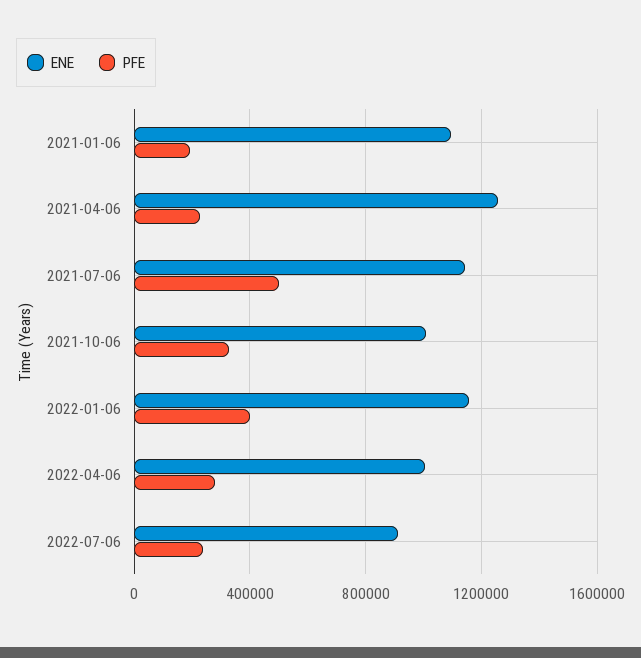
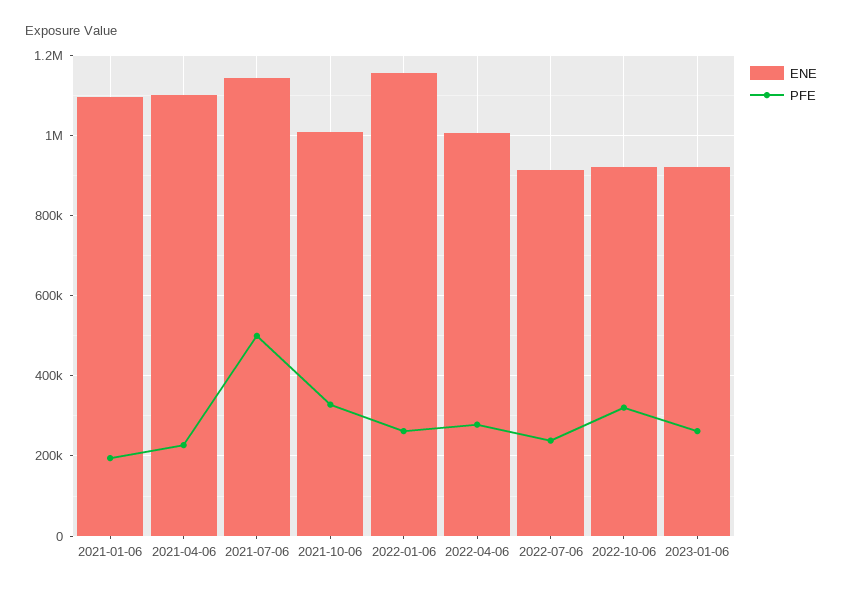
ENE, 2021-04-06: 1250000 -> 1100000
PFE, 2022-01-06: 400000 -> 260000
ENE, 2022-10-06: none -> 920000
PFE, 2022-10-06: none -> 320000
ENE, 2023-01-06: none -> 920000
PFE, 2023-01-06: none -> 260000

